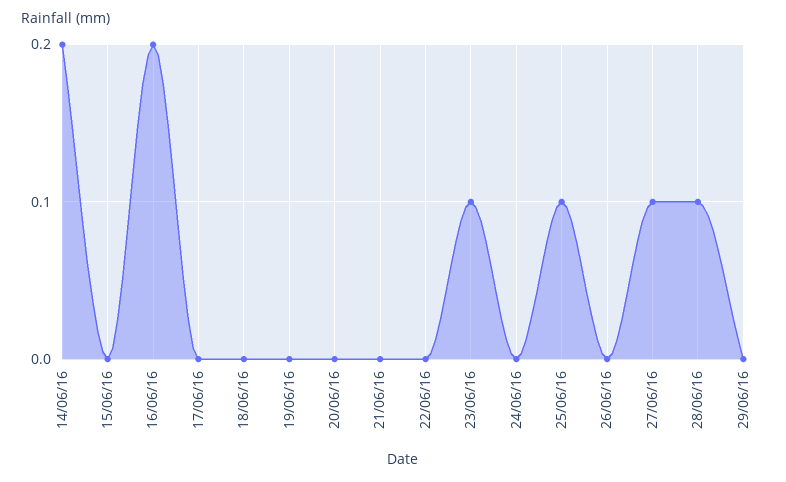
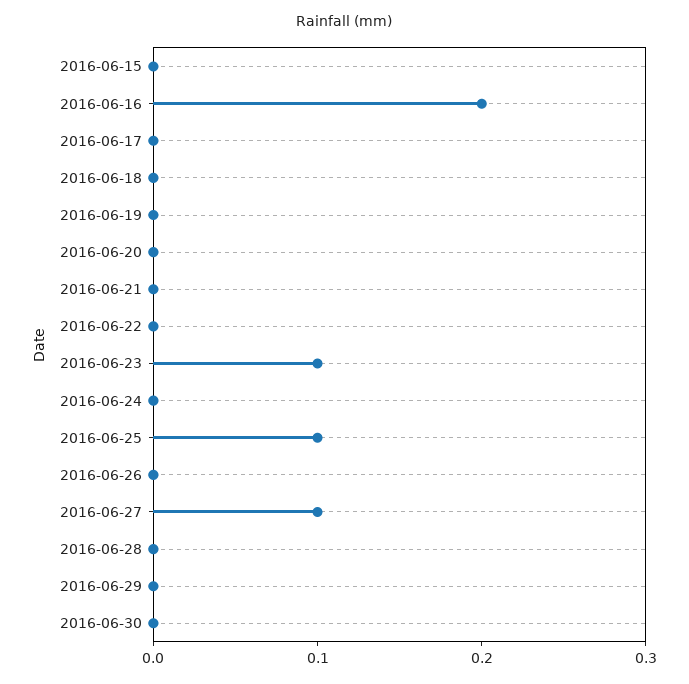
14/06/16: 0.2 -> none
28/06/16: 0.1 -> 0
2016-06-30: none -> 0

